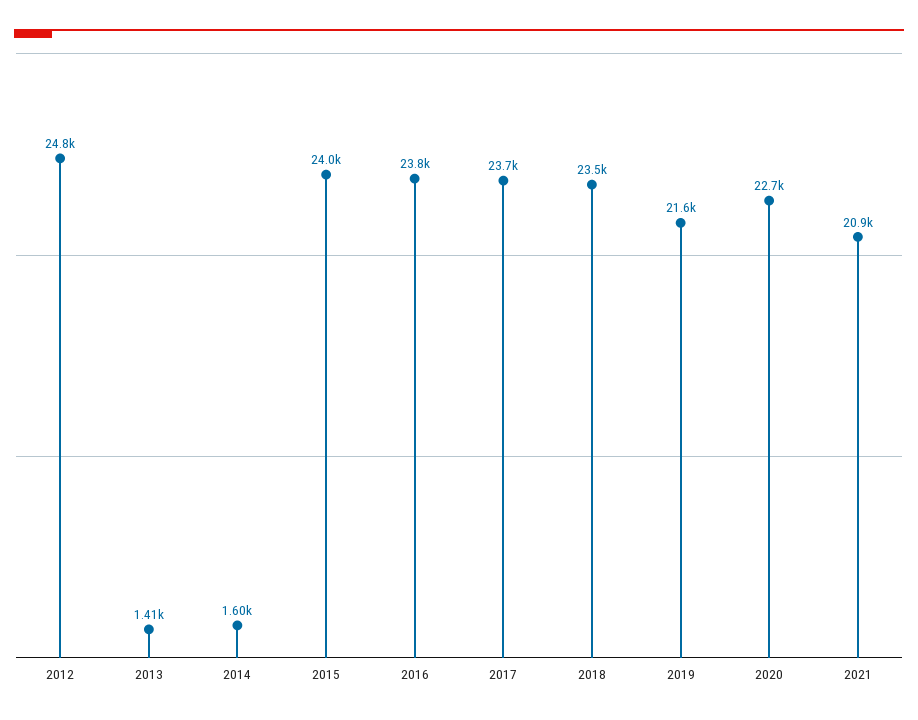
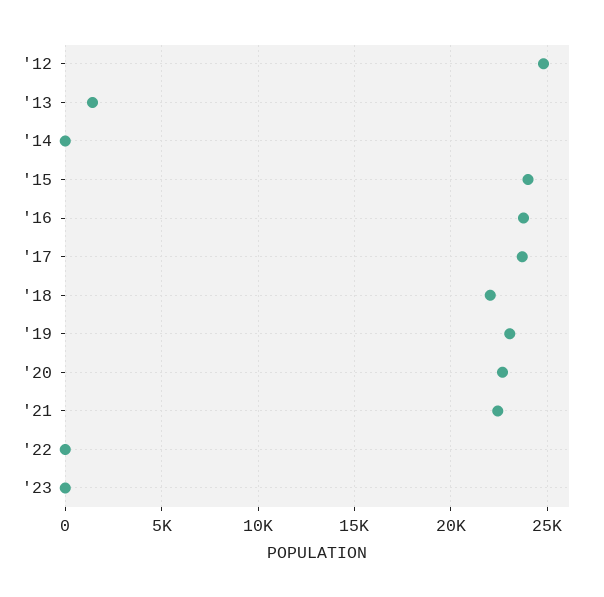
2014: 1600 -> 0
2018: 23500 -> 22000
2019: 21600 -> 23000
2021: 20900 -> 22500
'22: none -> 0
'23: none -> 0

